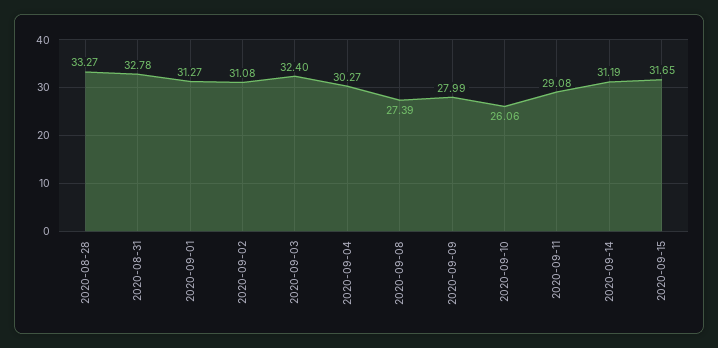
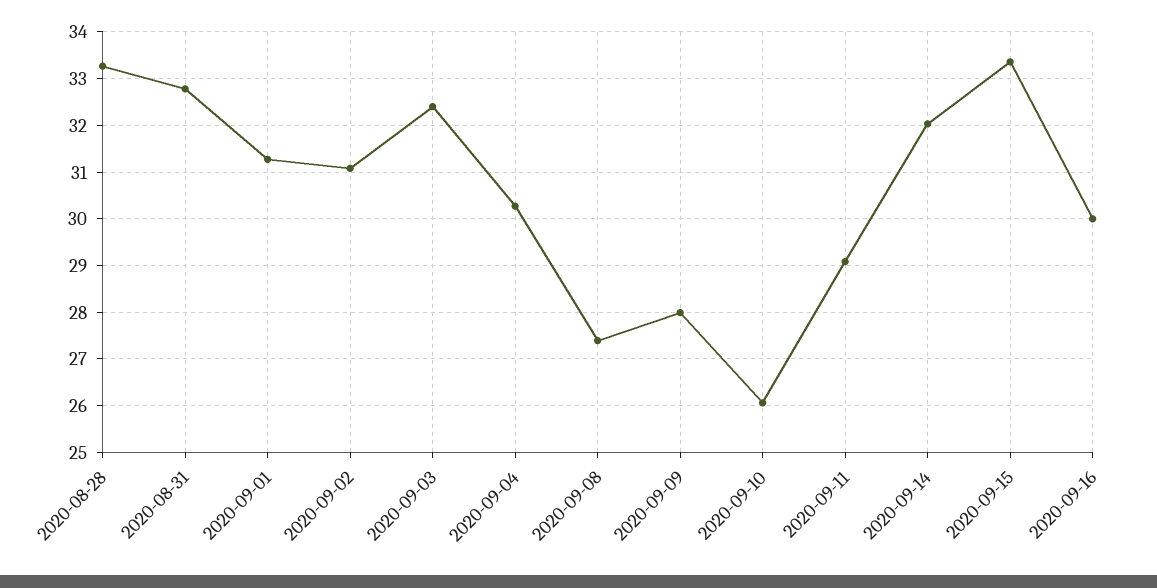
2020-09-14: 31.19 -> 32
2020-09-15: 31.65 -> 33.4
2020-09-16: none -> 30

